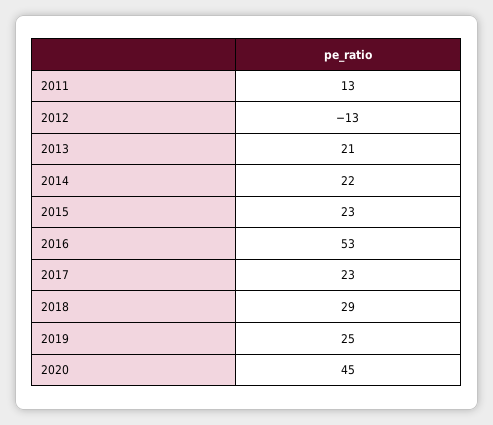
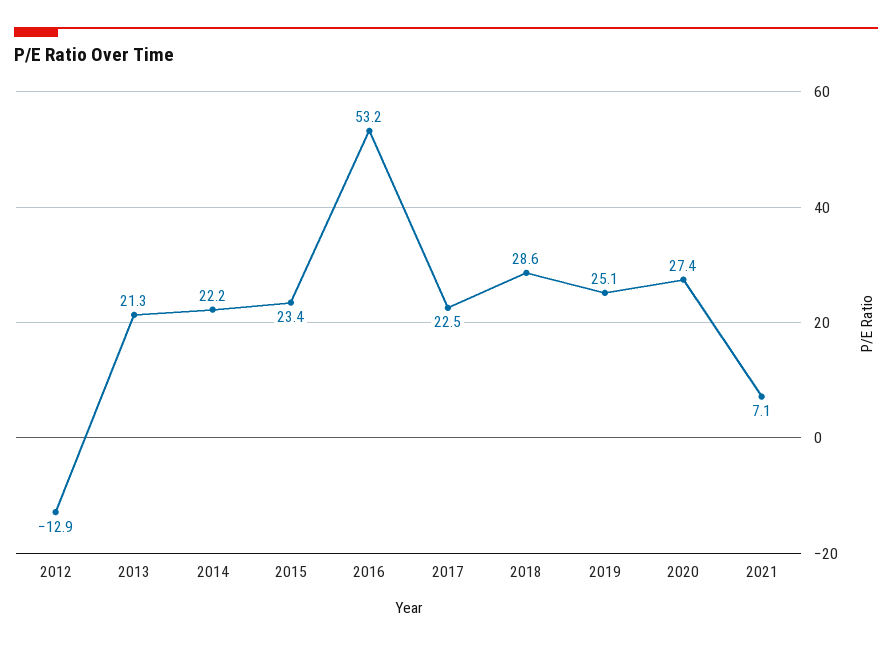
2011: 13 -> none
2020: 45 -> 27.4
2021: none -> 7.1

